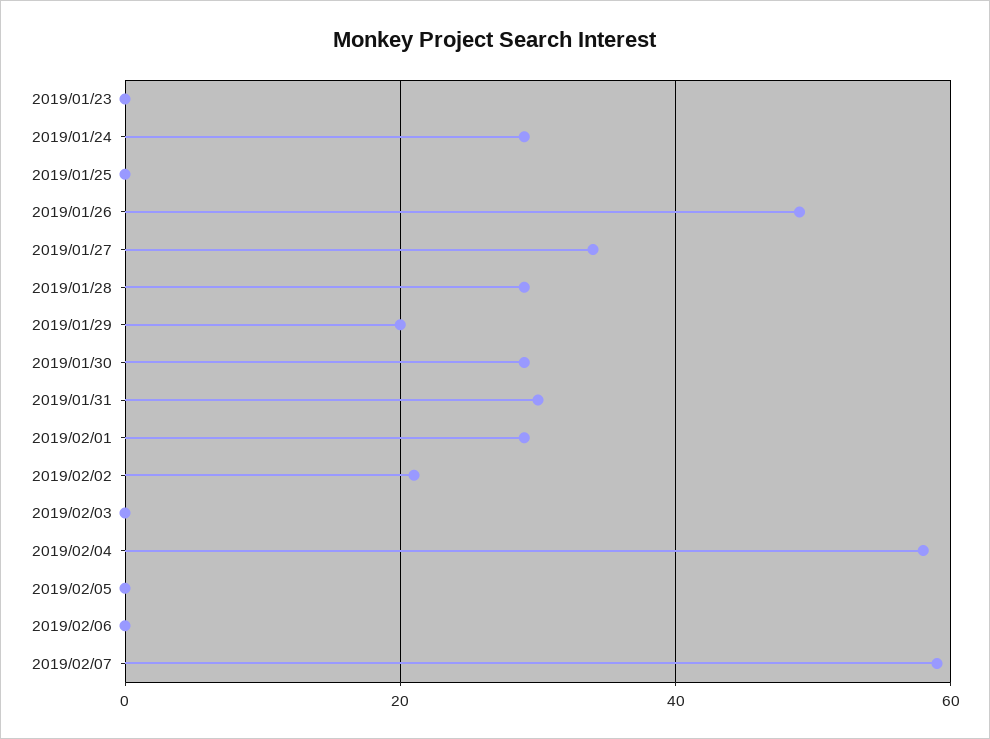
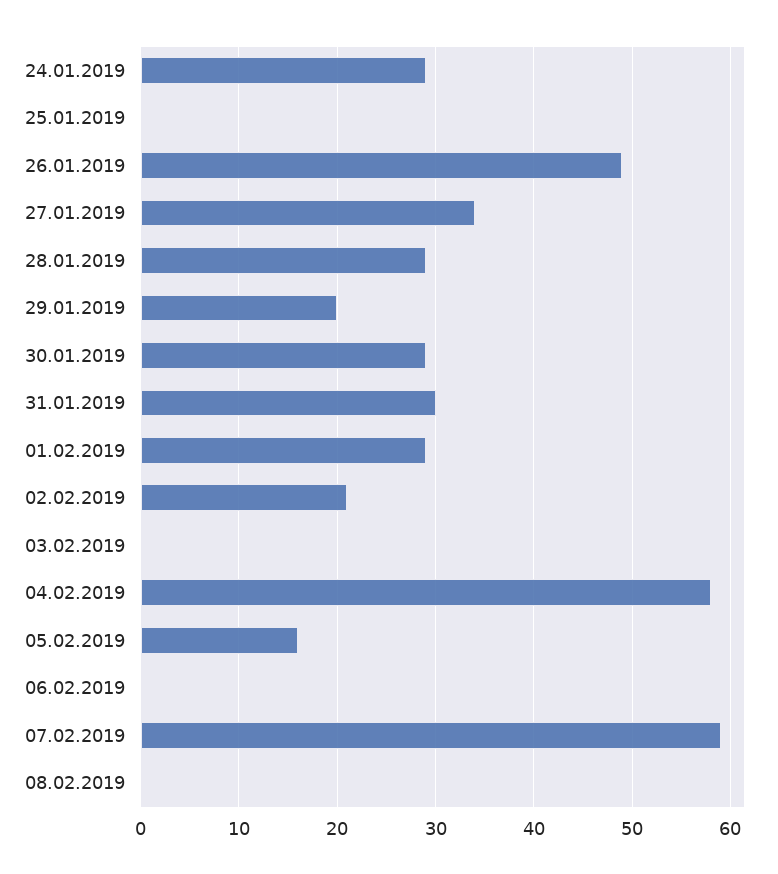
2019/01/23: 0 -> none
2019/02/05: 0 -> 16
08.02.2019: none -> 0

